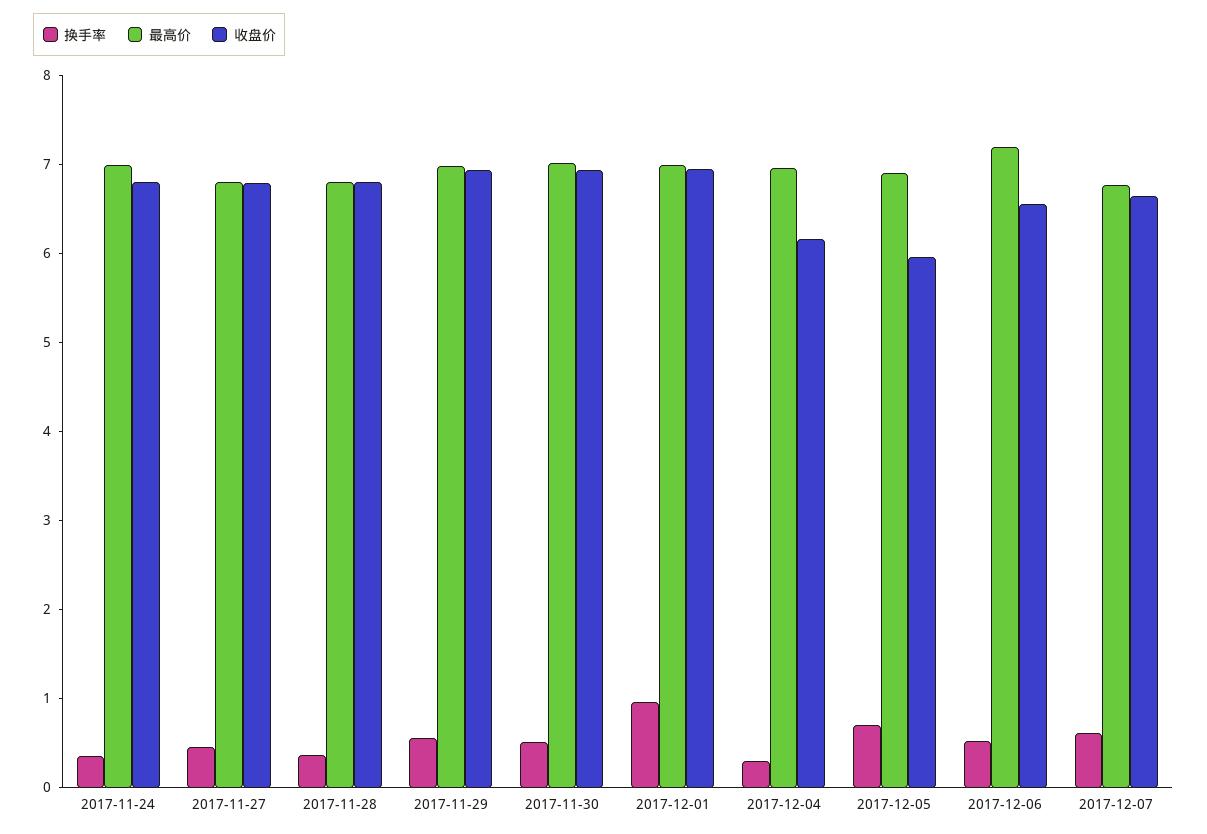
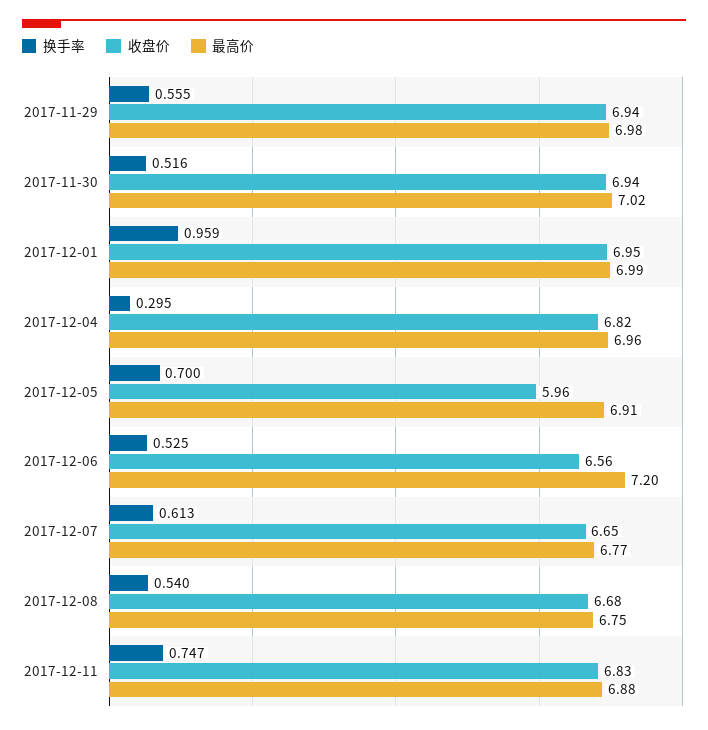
换手率, 2017-11-24: 0.4 -> none
最高价, 2017-11-24: 7 -> none
收盘价, 2017-11-24: 6.8 -> none
换手率, 2017-11-27: 0.4 -> none
最高价, 2017-11-27: 6.8 -> none
收盘价, 2017-11-27: 6.8 -> none
换手率, 2017-11-28: 0.4 -> none
最高价, 2017-11-28: 6.8 -> none
收盘价, 2017-11-28: 6.8 -> none
收盘价, 2017-12-04: 6.2 -> 6.82
换手率, 2017-12-08: none -> 0.54
收盘价, 2017-12-08: none -> 6.68
最高价, 2017-12-08: none -> 6.75
换手率, 2017-12-11: none -> 0.747
收盘价, 2017-12-11: none -> 6.83
最高价, 2017-12-11: none -> 6.88

